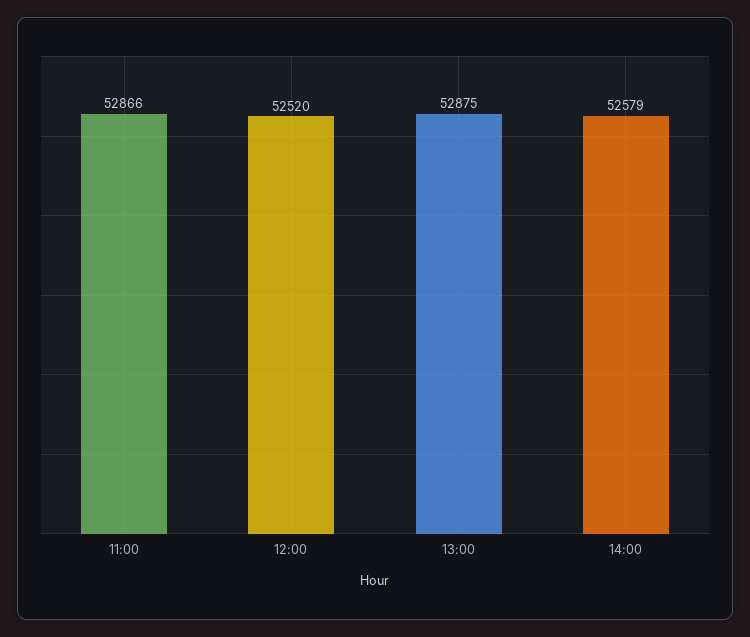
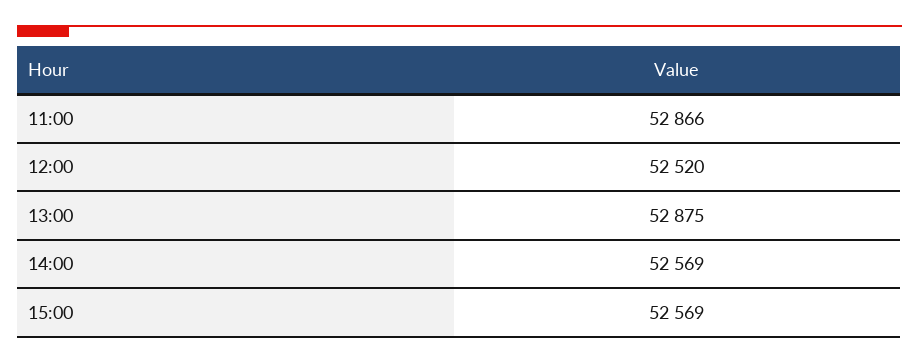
14:00: 52579 -> 52569
15:00: none -> 52569

